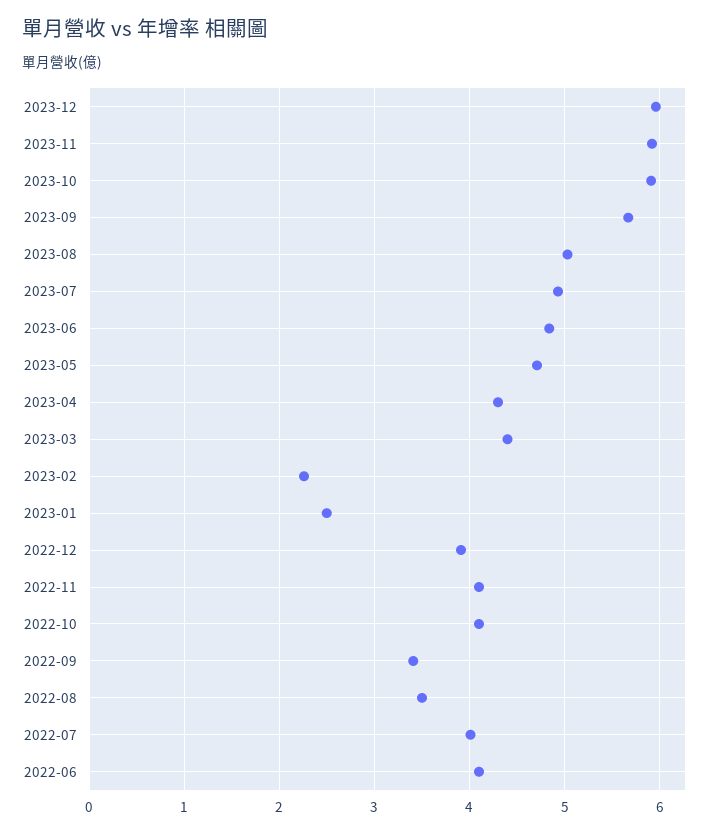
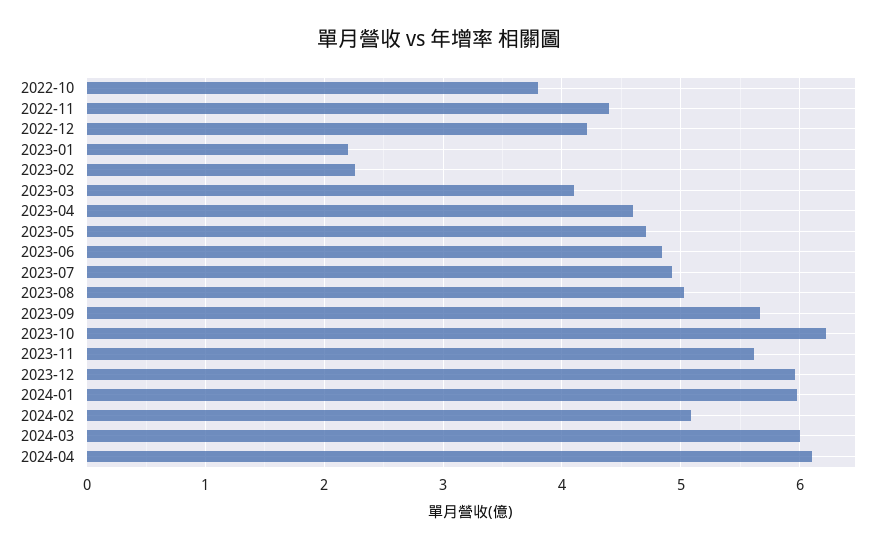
2023-11: 5.9 -> 5.6
2023-10: 5.9 -> 6.2
2023-04: 4.3 -> 4.6
2023-03: 4.4 -> 4.1
2023-01: 2.5 -> 2.2
2022-12: 3.9 -> 4.2
2022-11: 4.1 -> 4.4
2022-10: 4.1 -> 3.8
2022-09: 3.4 -> none
2022-08: 3.5 -> none
2022-07: 4 -> none
2022-06: 4.1 -> none
2024-01: none -> 6
2024-02: none -> 5.1
2024-03: none -> 6
2024-04: none -> 6.1

